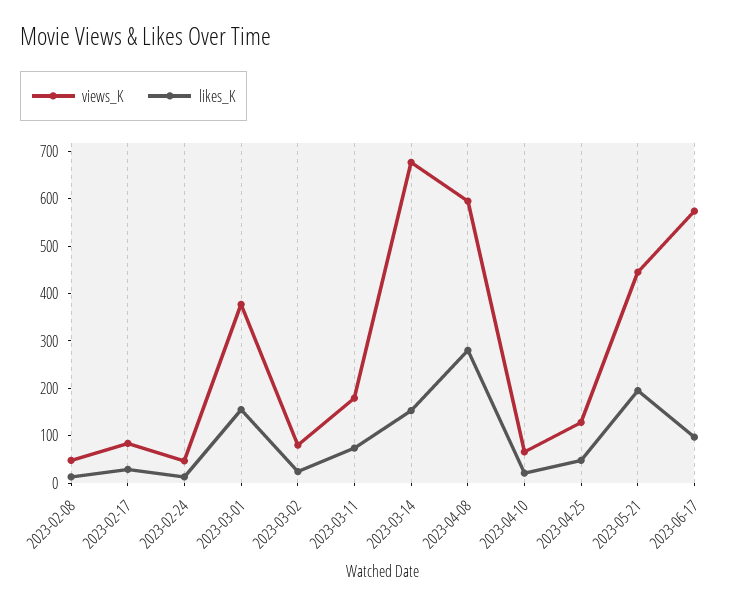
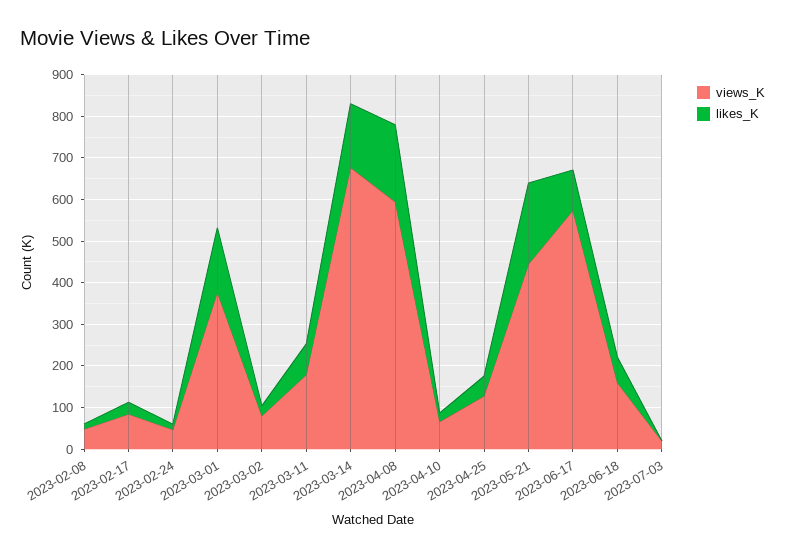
likes_K, 2023-04-08: 280 -> 180
views_K, 2023-06-18: none -> 160
likes_K, 2023-06-18: none -> 60
views_K, 2023-07-03: none -> 20
likes_K, 2023-07-03: none -> 0

